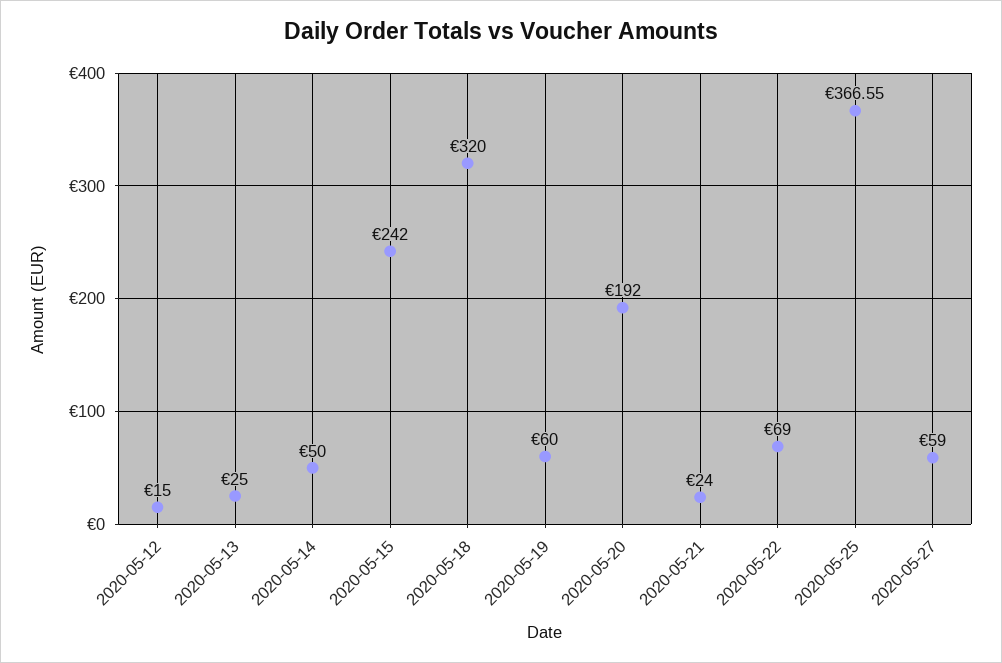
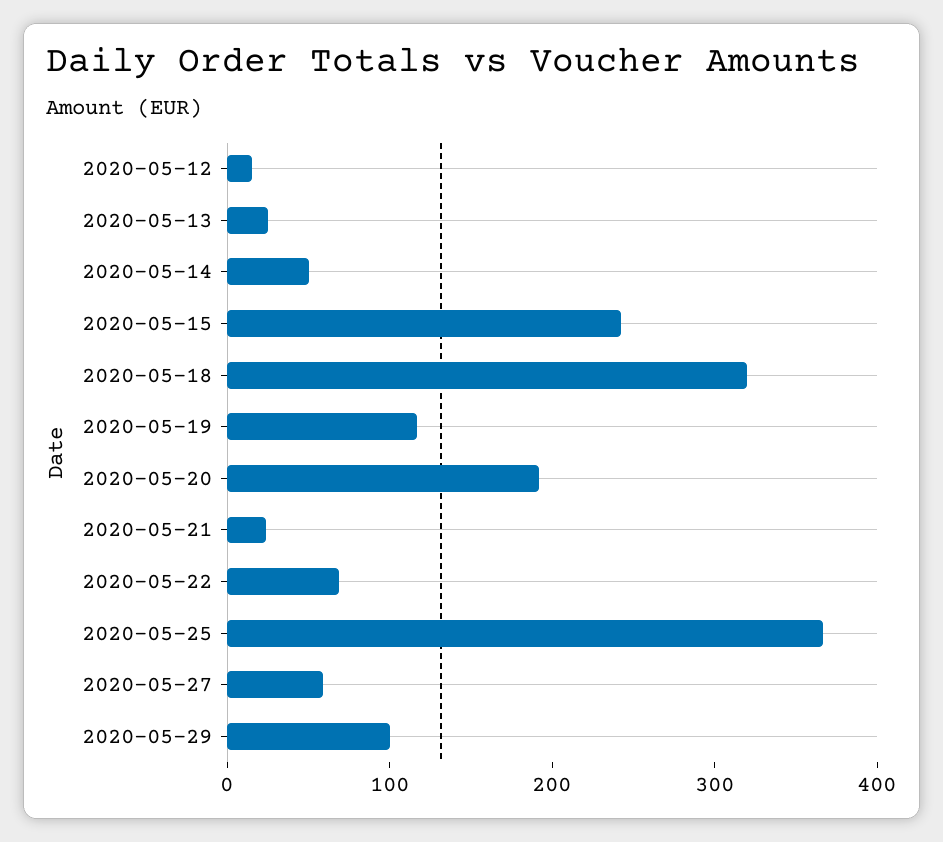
2020-05-19: 60 -> 120
2020-05-29: none -> 100

